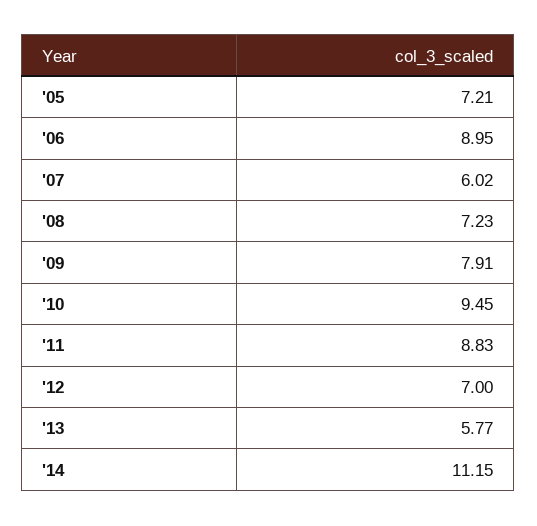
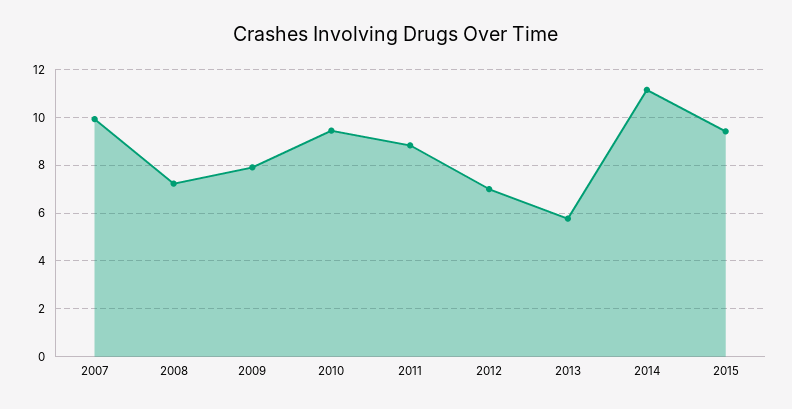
'05: 7.21 -> none
'06: 8.95 -> none
'07: 6.02 -> 10
2015: none -> 9.5

